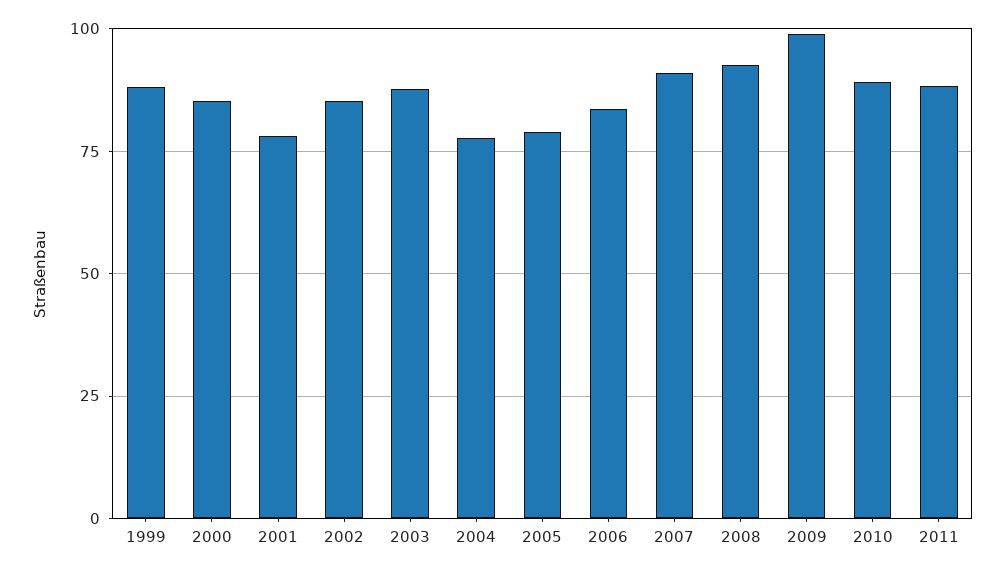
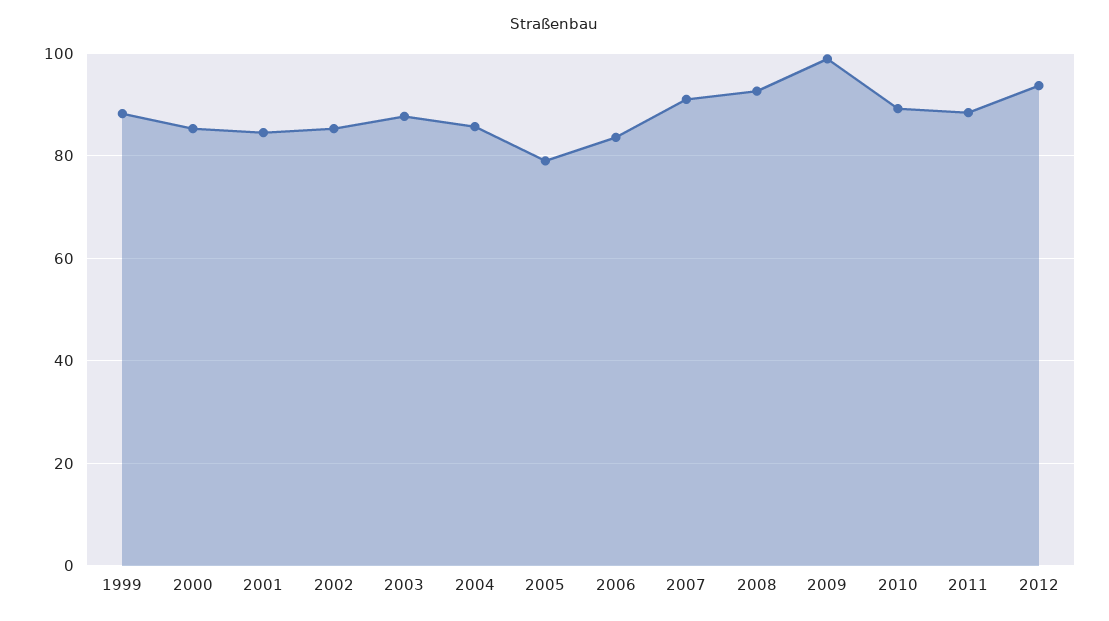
2001: 77.5 -> 84
2004: 77.5 -> 86
2012: none -> 94

